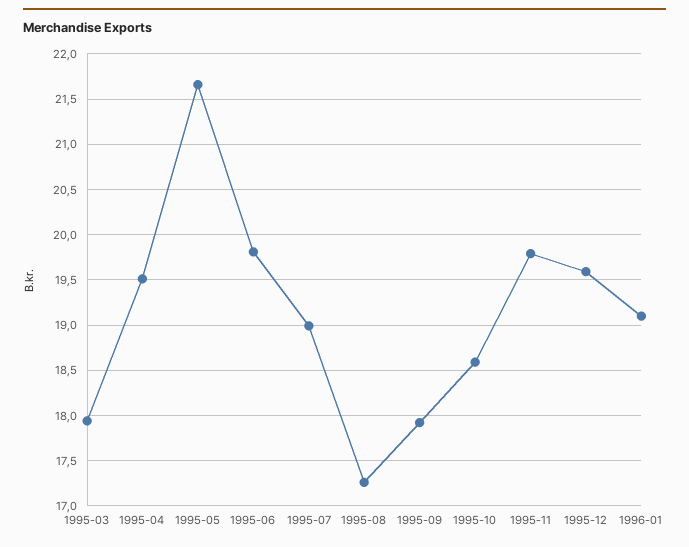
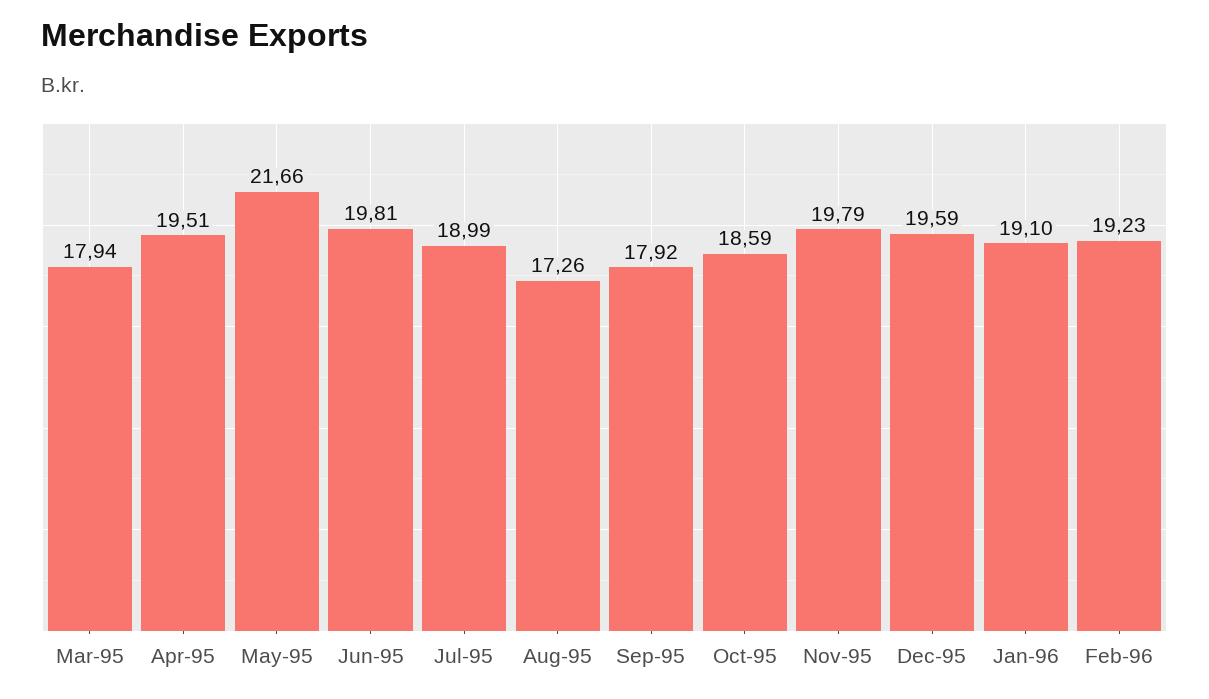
Feb-96: none -> 19.23

